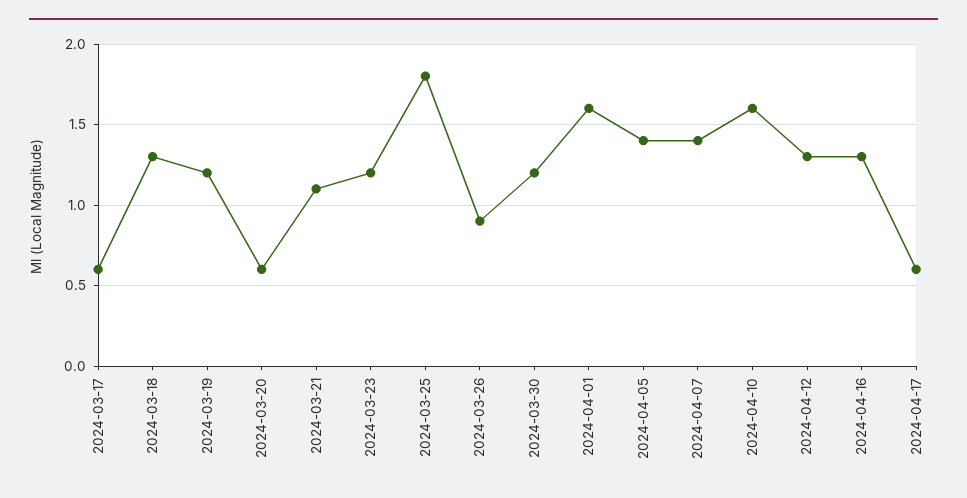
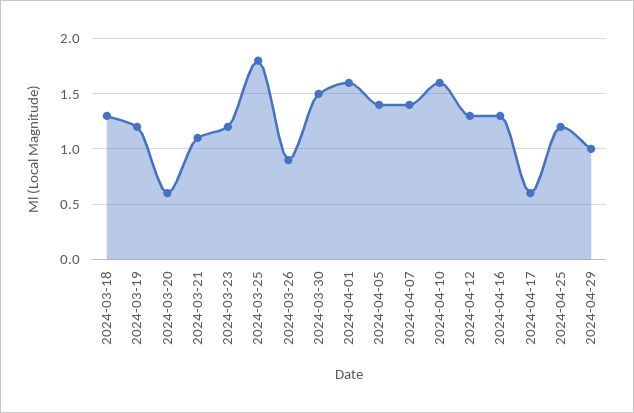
2024-03-17: 0.6 -> none
2024-03-30: 1.2 -> 1.5
2024-04-25: none -> 1.2
2024-04-29: none -> 1

